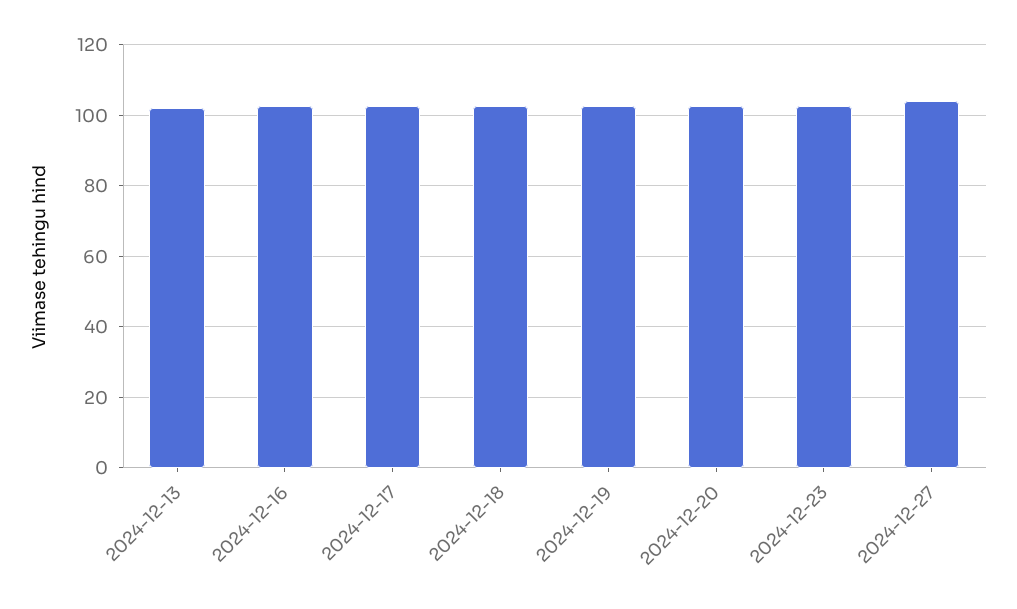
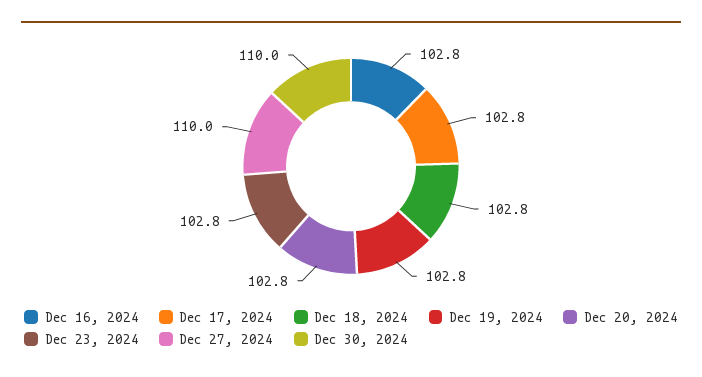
2024-12-13: 102 -> none
2024-12-27: 104 -> 110
Dec 30, 2024: none -> 110

